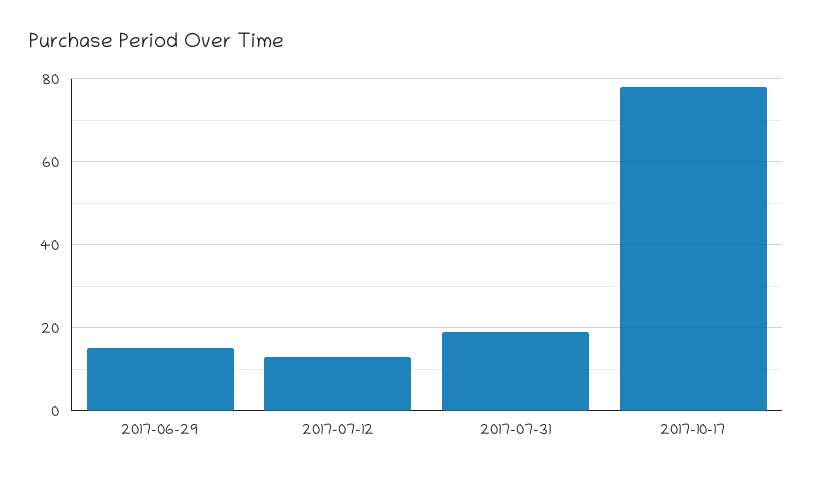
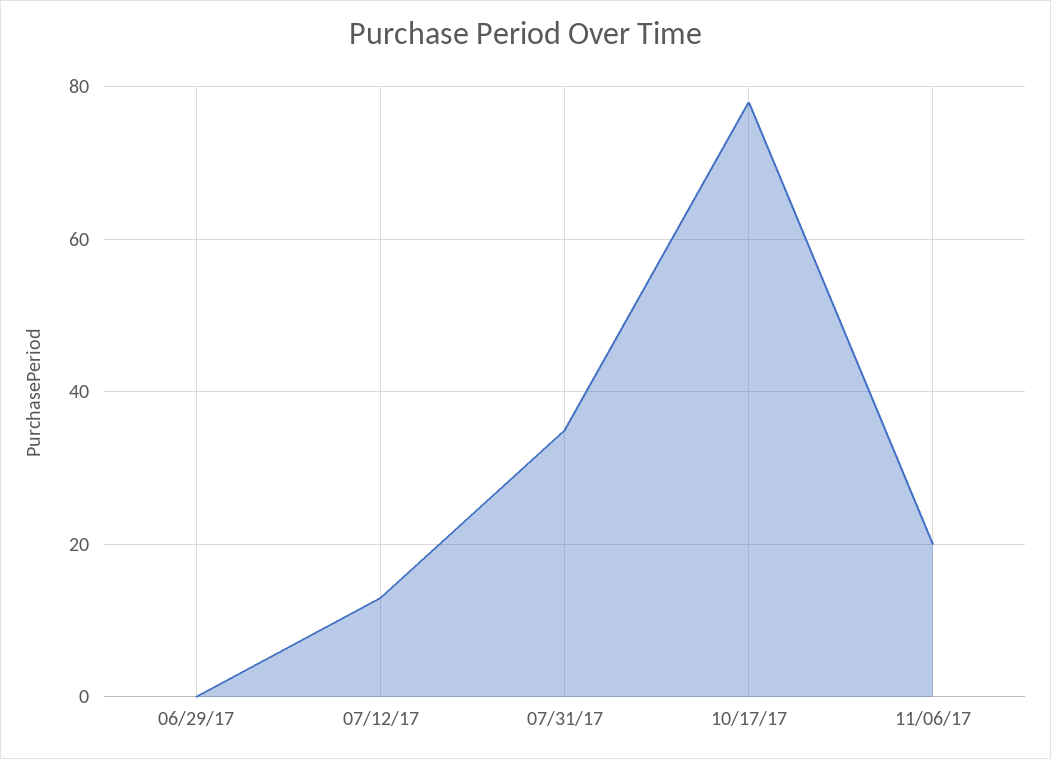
2017-06-29: 15 -> 0
2017-07-31: 20 -> 35
11/06/17: none -> 20

